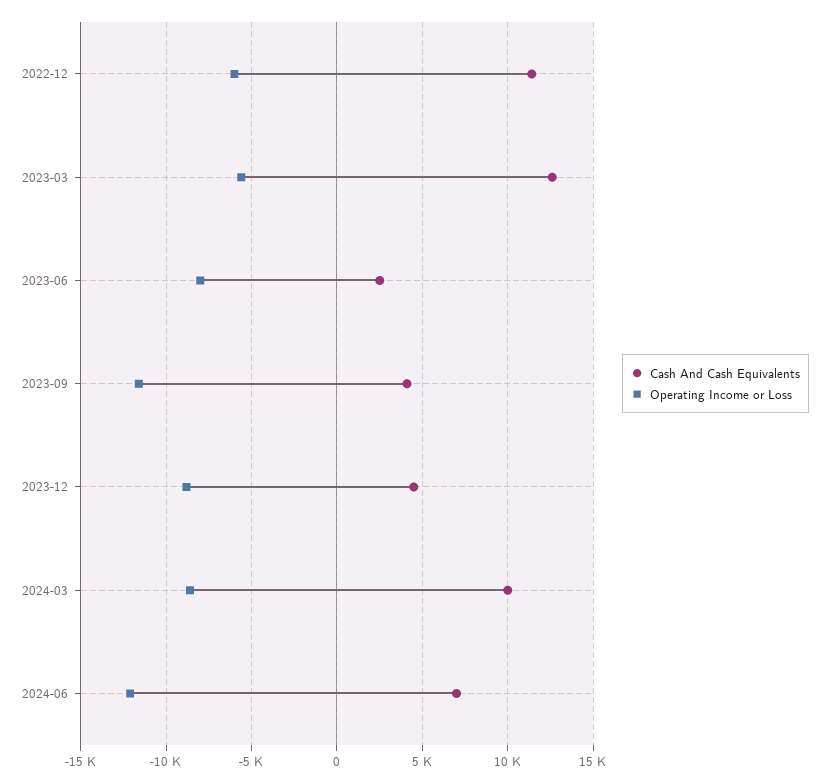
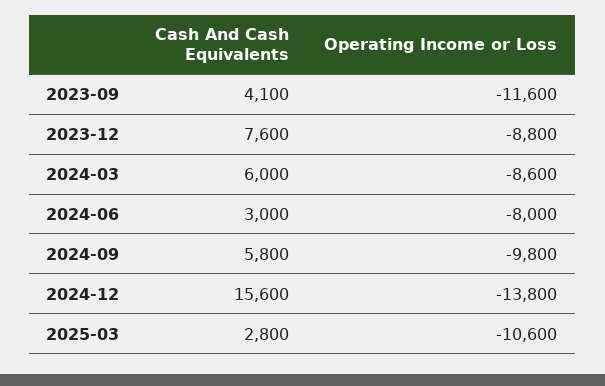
Cash And Cash Equivalents, 2022-12: 11500 -> none
Operating Income or Loss, 2022-12: -6000 -> none
Cash And Cash Equivalents, 2023-03: 12500 -> none
Operating Income or Loss, 2023-03: -5500 -> none
Cash And Cash Equivalents, 2023-06: 2500 -> none
Operating Income or Loss, 2023-06: -8000 -> none
Cash And Cash Equivalents, 2023-12: 4500 -> 7600
Cash And Cash Equivalents, 2024-03: 10000 -> 6000
Cash And Cash Equivalents, 2024-06: 7000 -> 3000
Operating Income or Loss, 2024-06: -12000 -> -8000
Cash And Cash Equivalents, 2024-09: none -> 5800
Operating Income or Loss, 2024-09: none -> -9800
Cash And Cash Equivalents, 2024-12: none -> 15600
Operating Income or Loss, 2024-12: none -> -13800
Cash And Cash Equivalents, 2025-03: none -> 2800
Operating Income or Loss, 2025-03: none -> -10600

